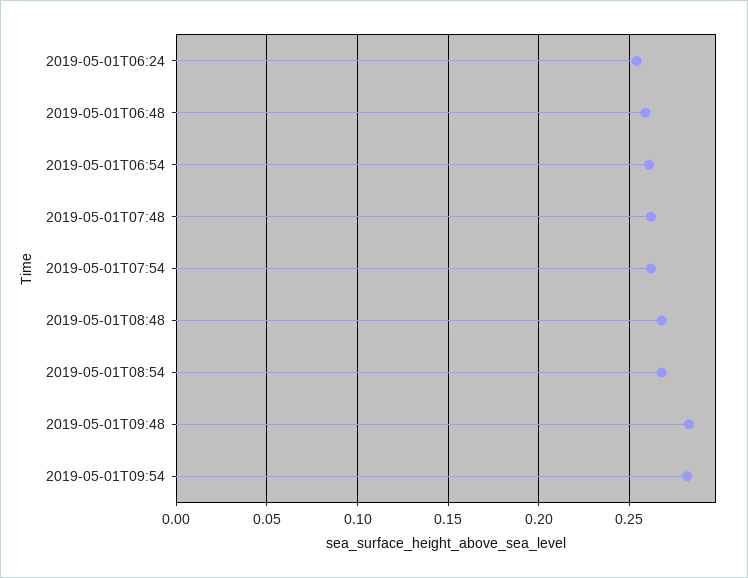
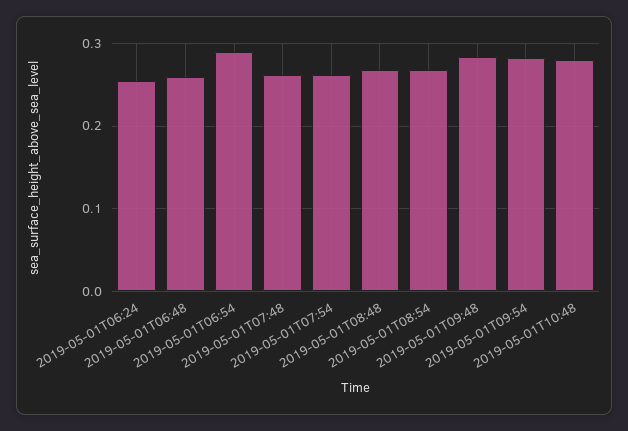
2019-05-01T06:54: 0.26 -> 0.29
2019-05-01T10:48: none -> 0.28

